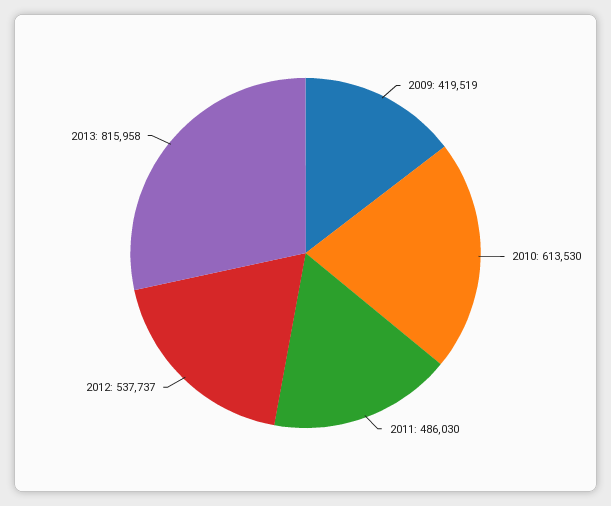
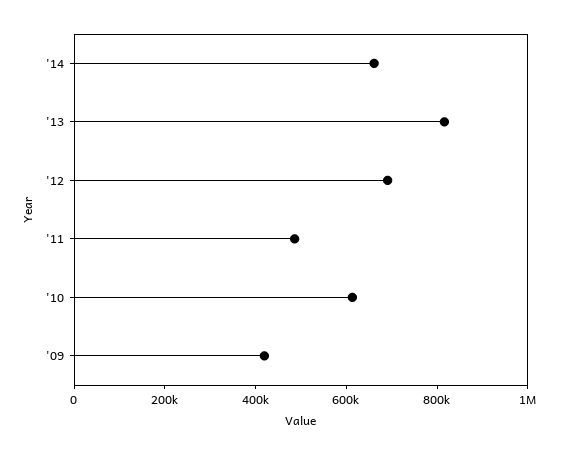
2012: 537737 -> 700000
'14: none -> 650000

